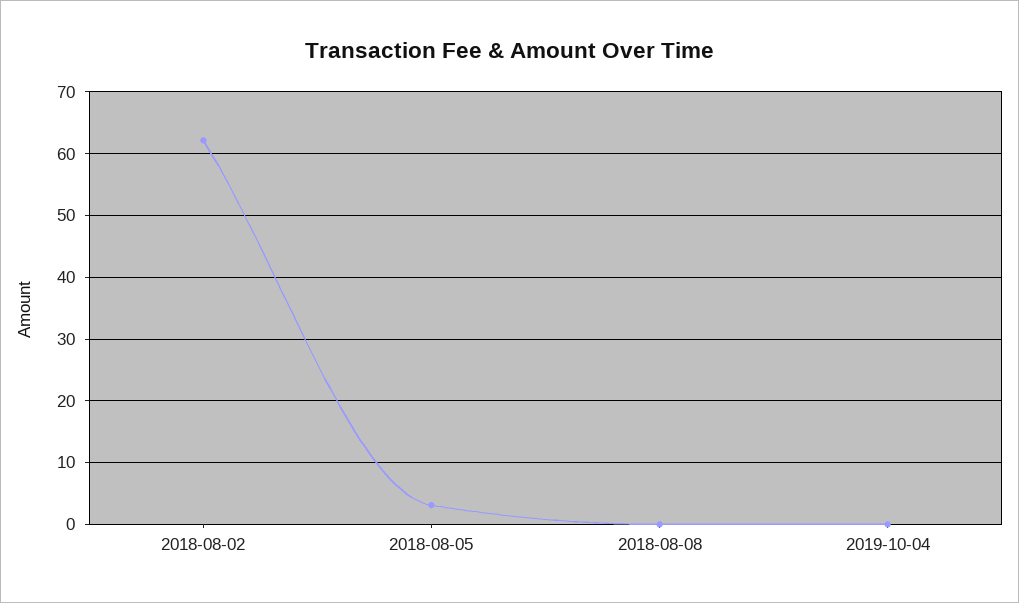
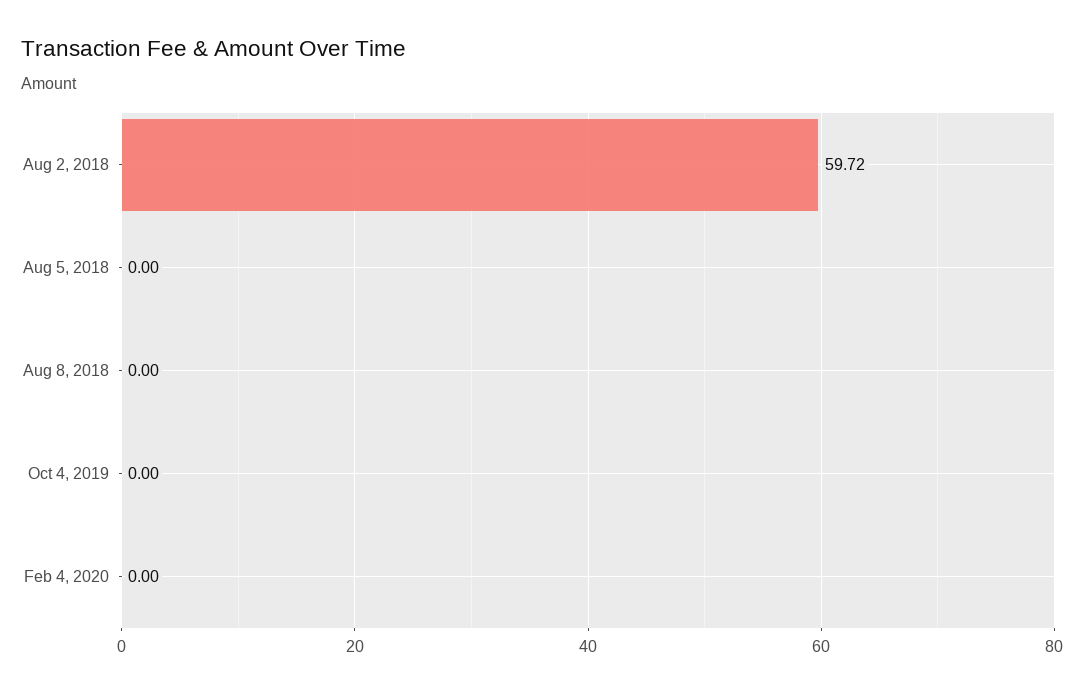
2018-08-02: 62 -> 59.72
2018-08-05: 3 -> 0
Feb 4, 2020: none -> 0

